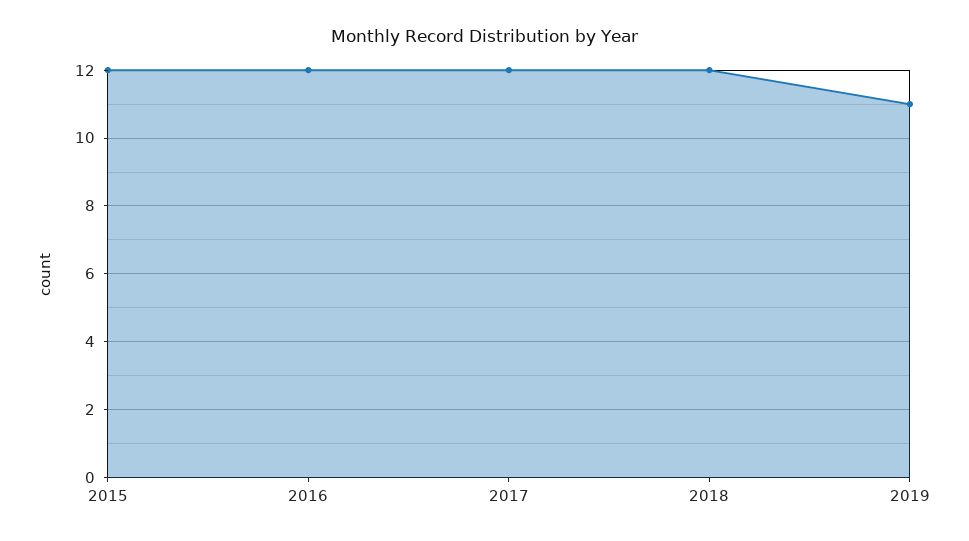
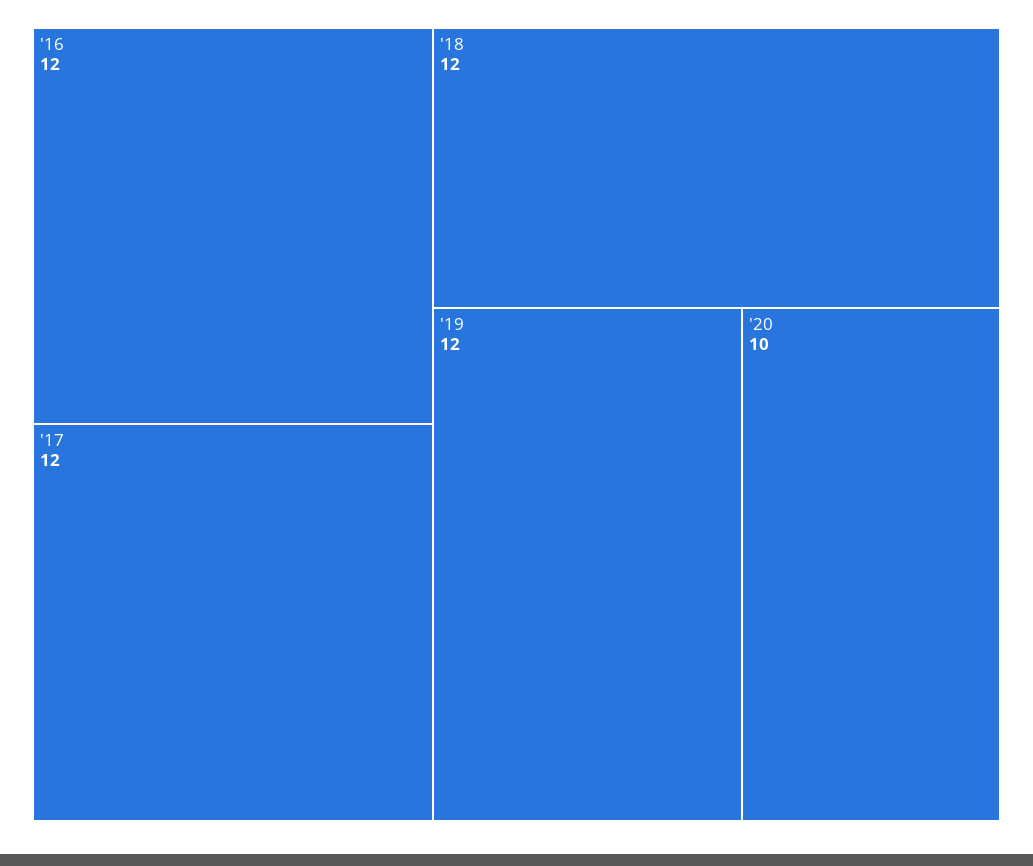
2015: 12 -> none
2019: 11 -> 12
'20: none -> 10

